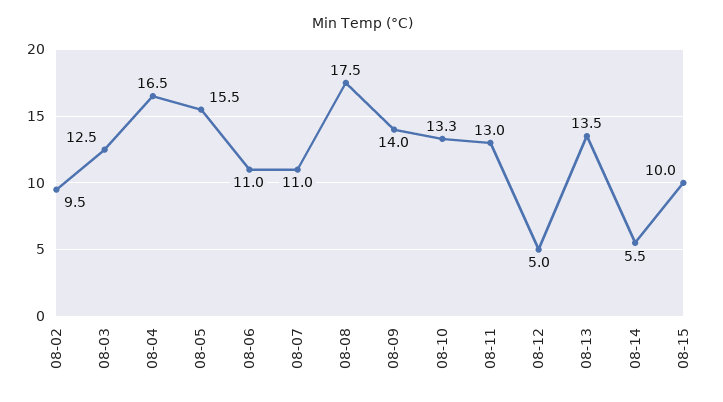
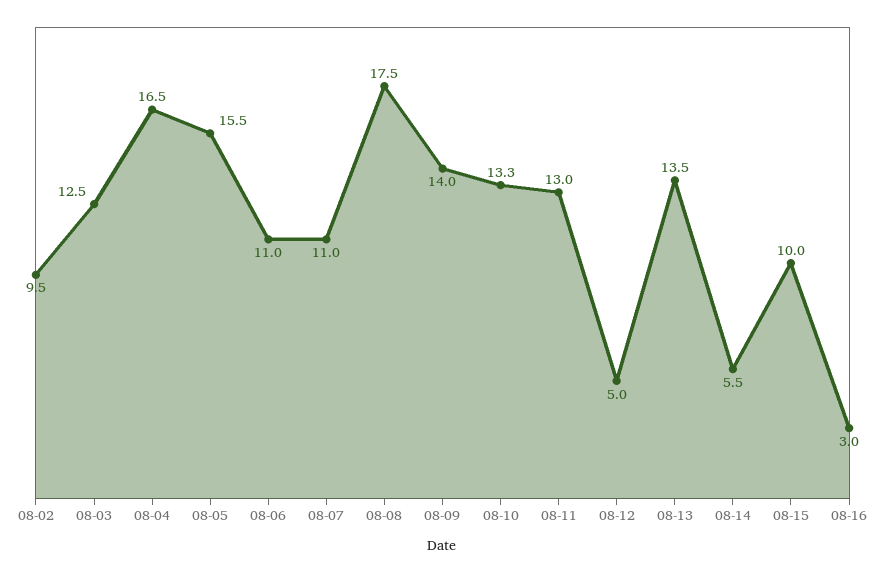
08-16: none -> 3

